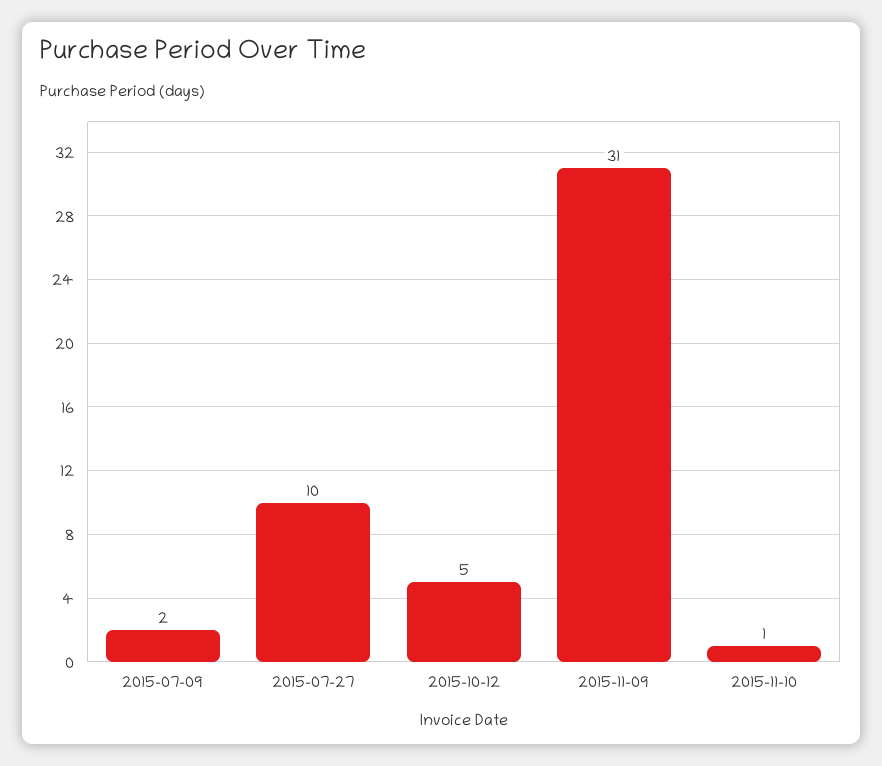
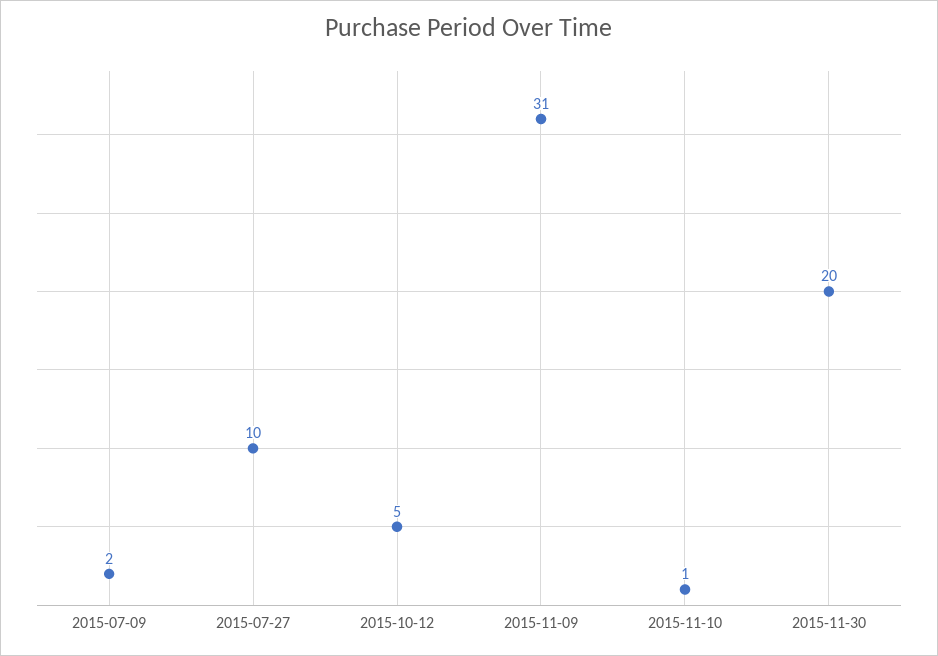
2015-11-30: none -> 20

